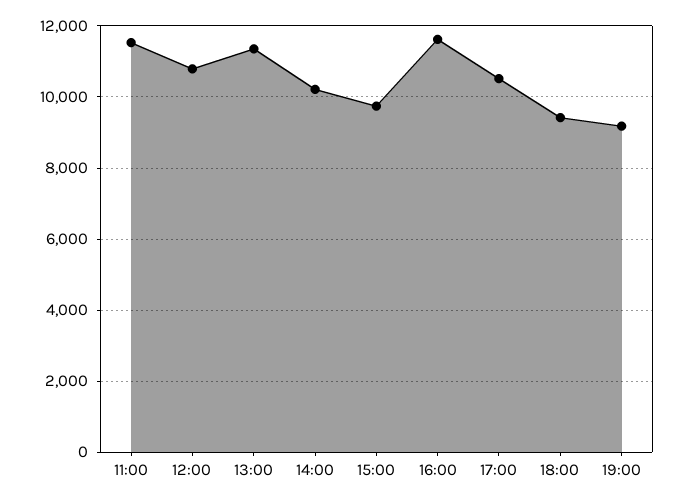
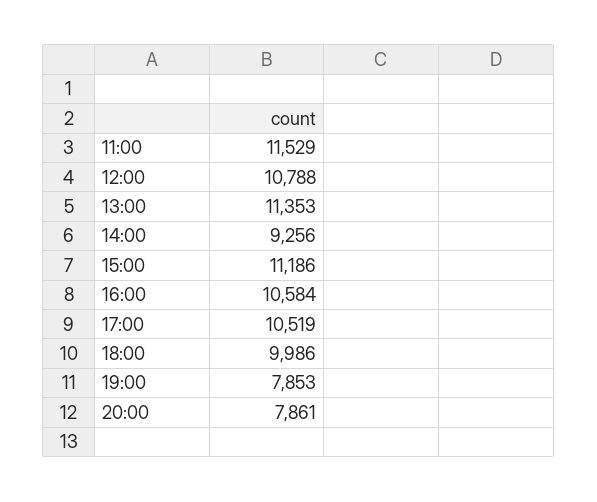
14:00: 10200 -> 9256
15:00: 9800 -> 11186
16:00: 11600 -> 10584
18:00: 9400 -> 9986
19:00: 9200 -> 7853
20:00: none -> 7861

